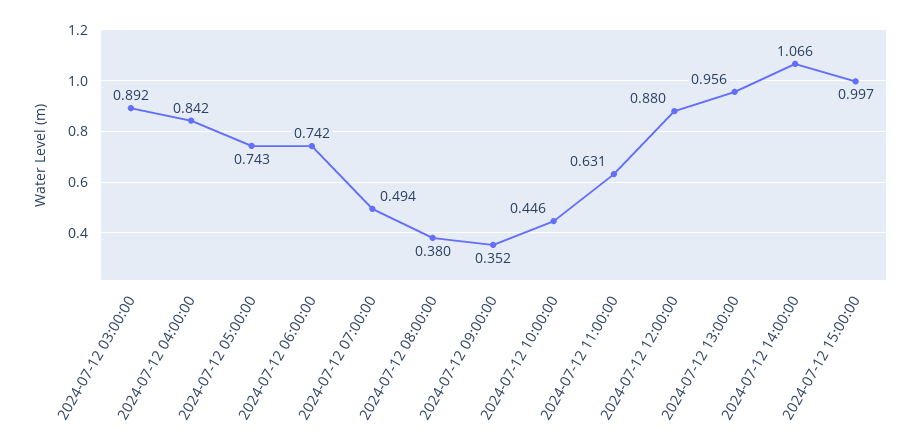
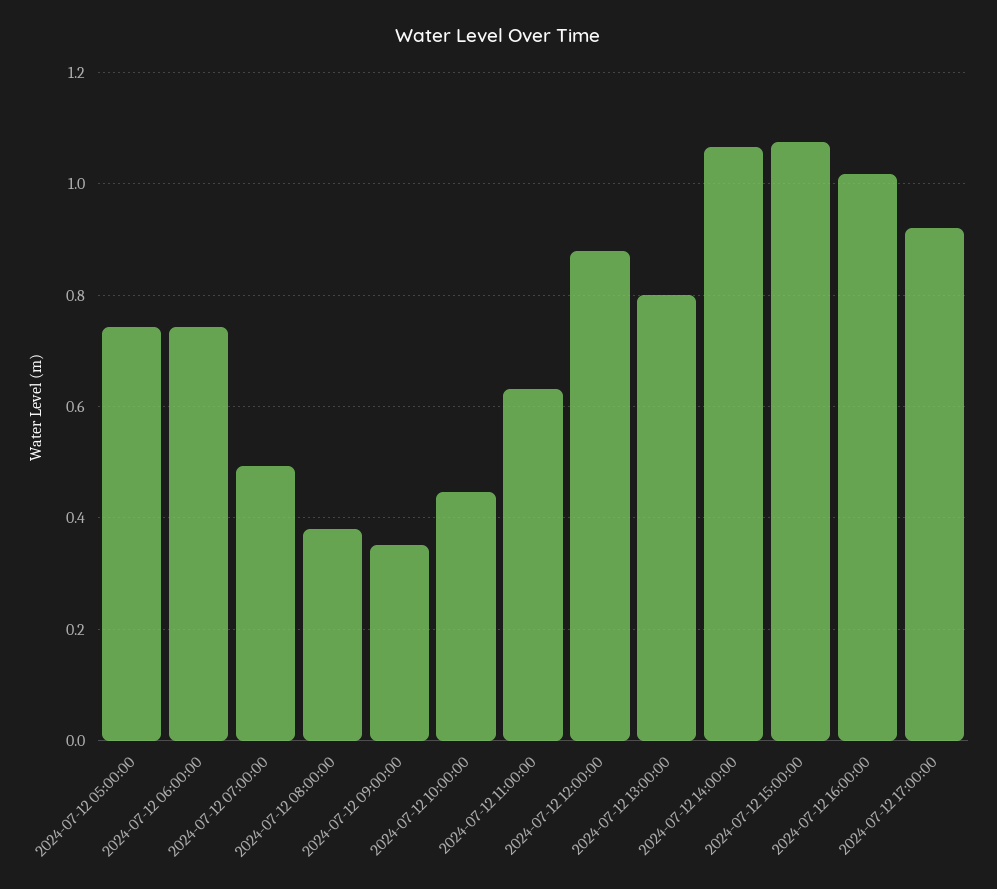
2024-07-12 03:00:00: 0.892 -> none
2024-07-12 04:00:00: 0.842 -> none
2024-07-12 13:00:00: 0.956 -> 0.8
2024-07-12 15:00:00: 0.997 -> 1.08
2024-07-12 16:00:00: none -> 1.02
2024-07-12 17:00:00: none -> 0.92

